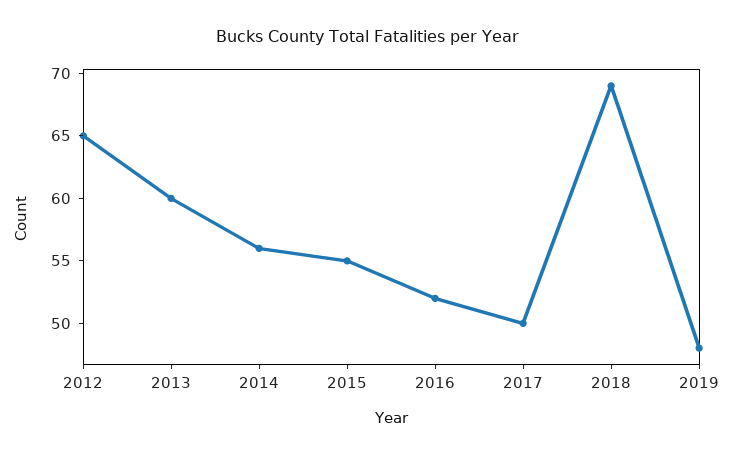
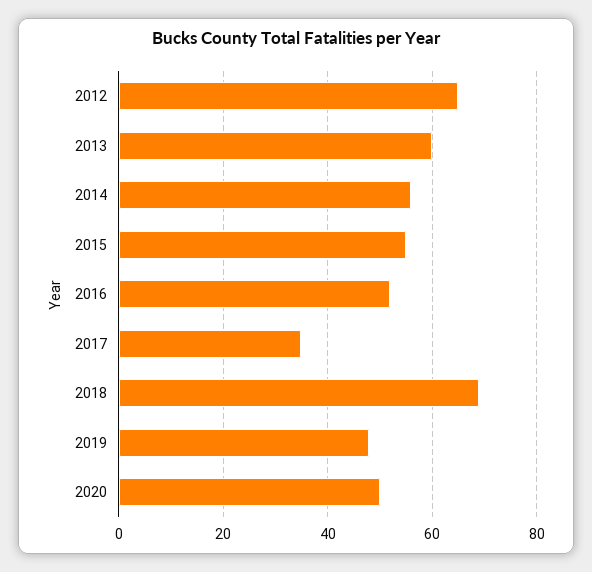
2017: 50 -> 35
2020: none -> 50

